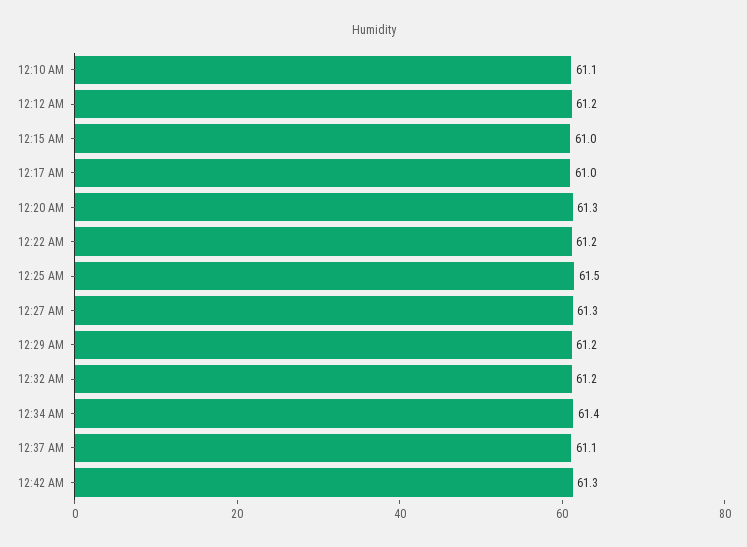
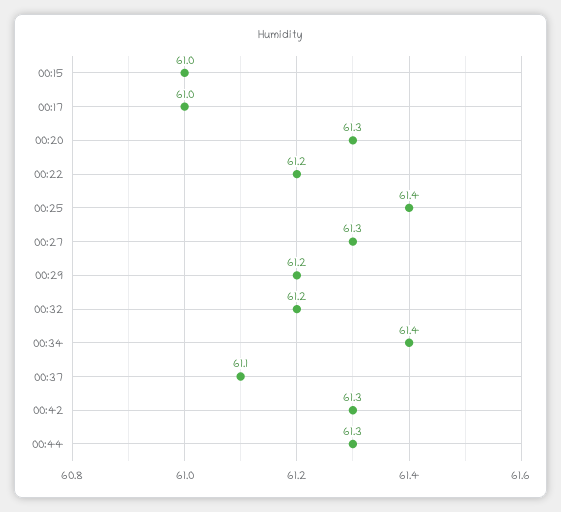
12:10 AM: 61.1 -> none
12:12 AM: 61.2 -> none
12:25 AM: 61.5 -> 61.4
00:44: none -> 61.3

